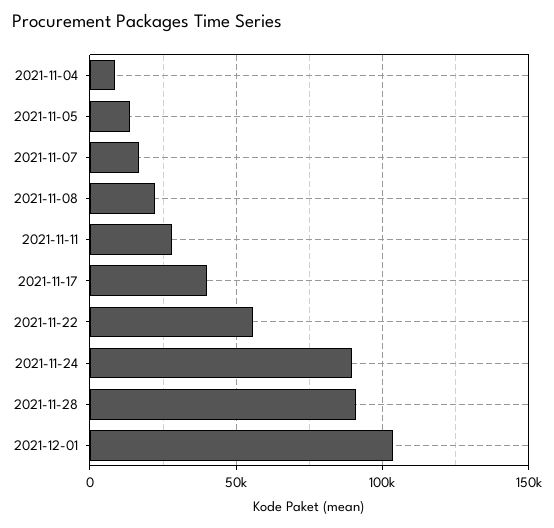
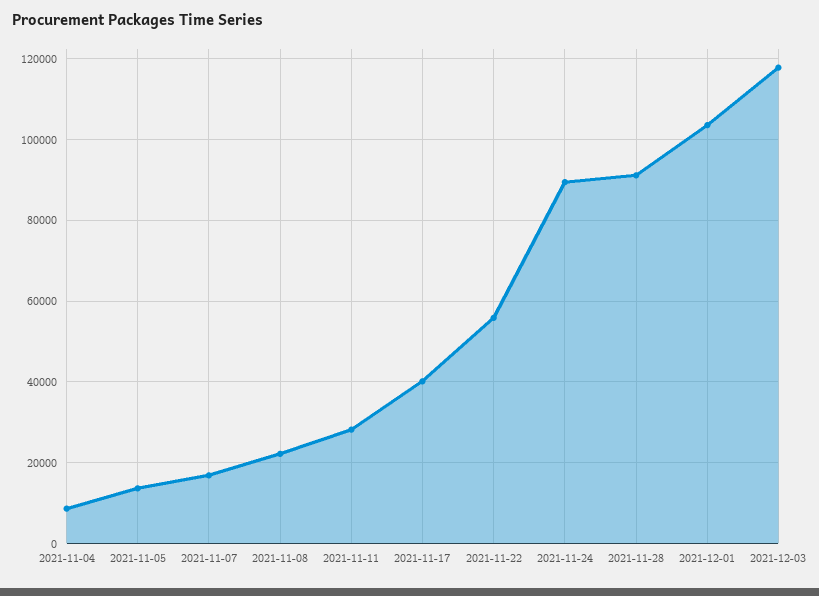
2021-12-03: none -> 118000

